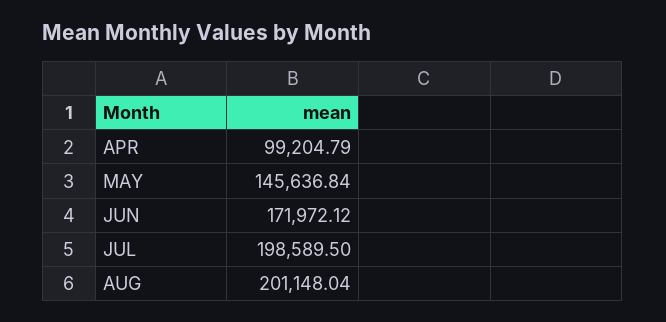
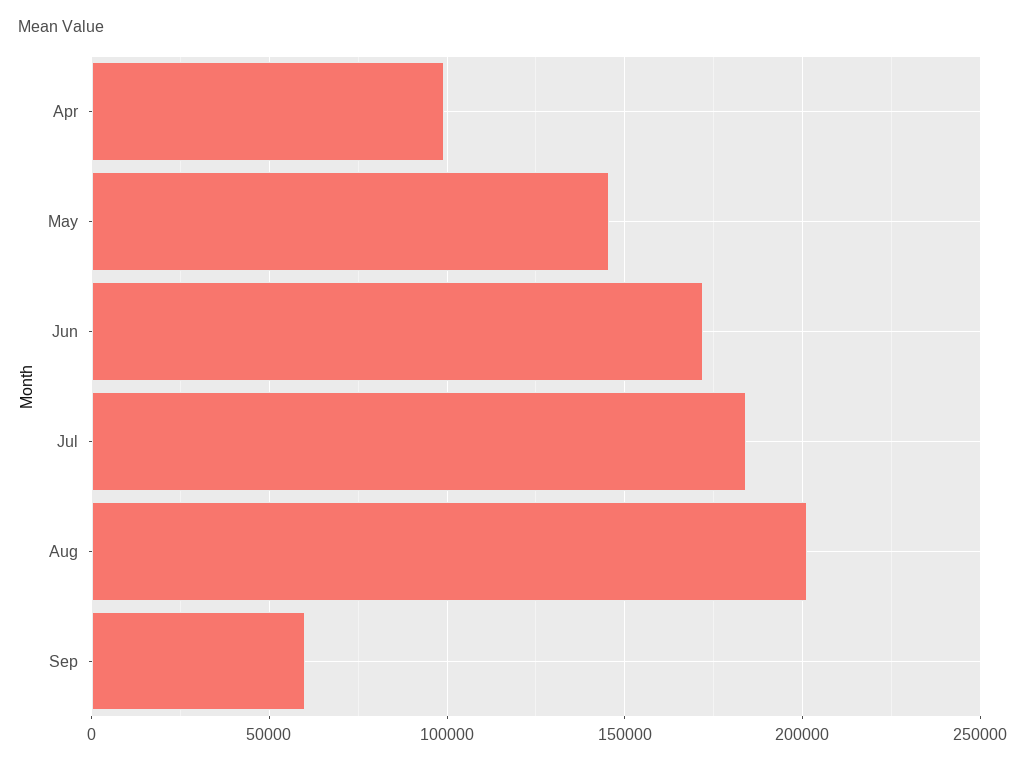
JUL: 198589.5 -> 185000
Sep: none -> 60000

